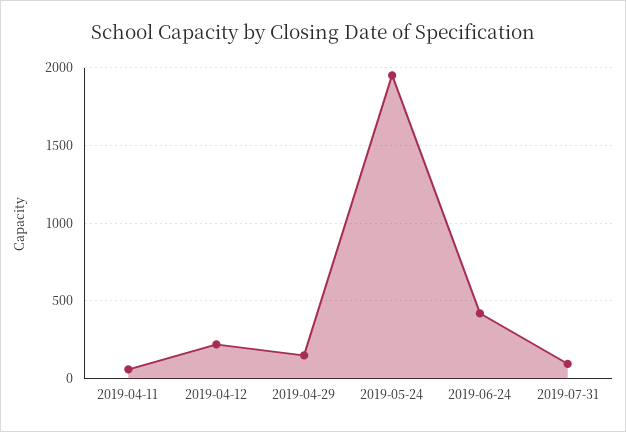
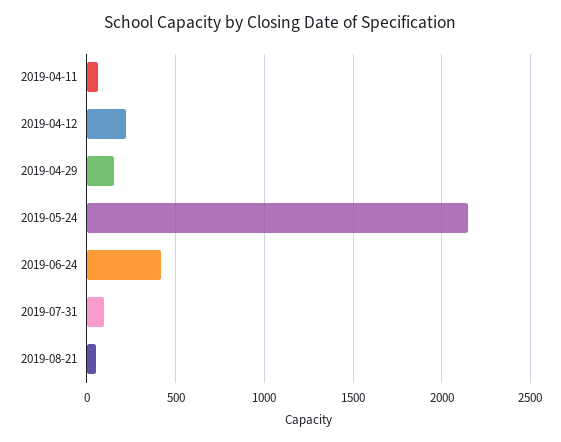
2019-05-24: 1950 -> 2150
2019-08-21: none -> 50

